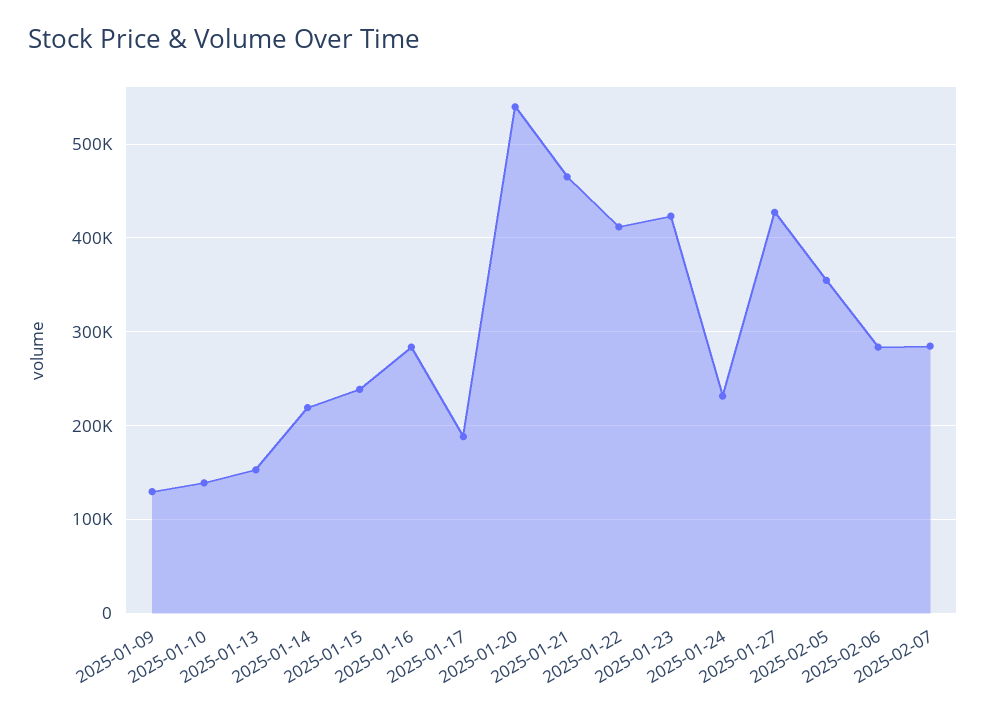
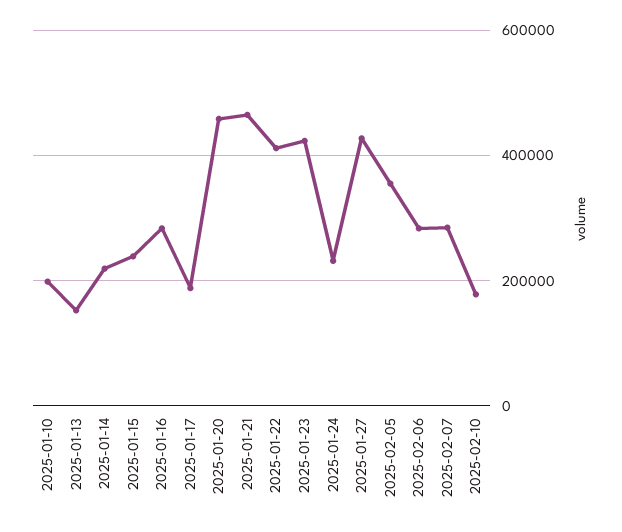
2025-01-09: 130000 -> none
2025-01-10: 140000 -> 200000
2025-01-20: 540000 -> 460000
2025-02-10: none -> 180000

